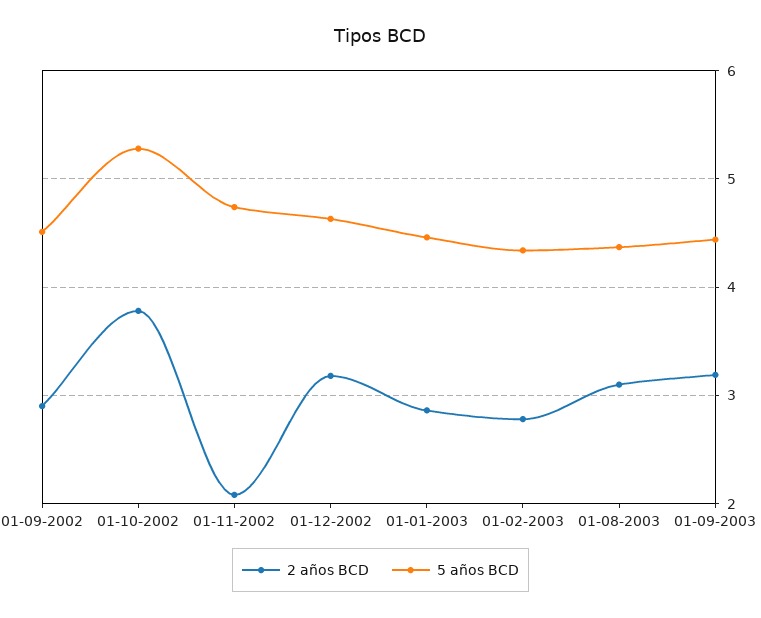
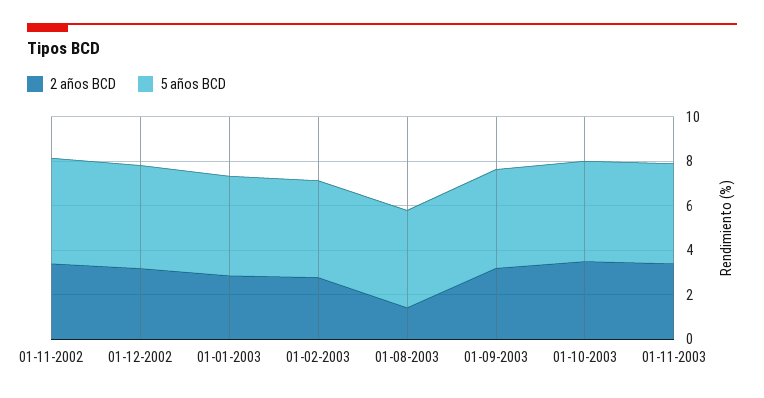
2 años BCD, 01-09-2002: 2.9 -> none
5 años BCD, 01-09-2002: 4.5 -> none
2 años BCD, 01-10-2002: 3.8 -> none
5 años BCD, 01-10-2002: 5.3 -> none
2 años BCD, 01-11-2002: 2.1 -> 3.5
2 años BCD, 01-08-2003: 3.1 -> 1.5
2 años BCD, 01-10-2003: none -> 3.5
5 años BCD, 01-10-2003: none -> 4.5
2 años BCD, 01-11-2003: none -> 3.5
5 años BCD, 01-11-2003: none -> 4.5

